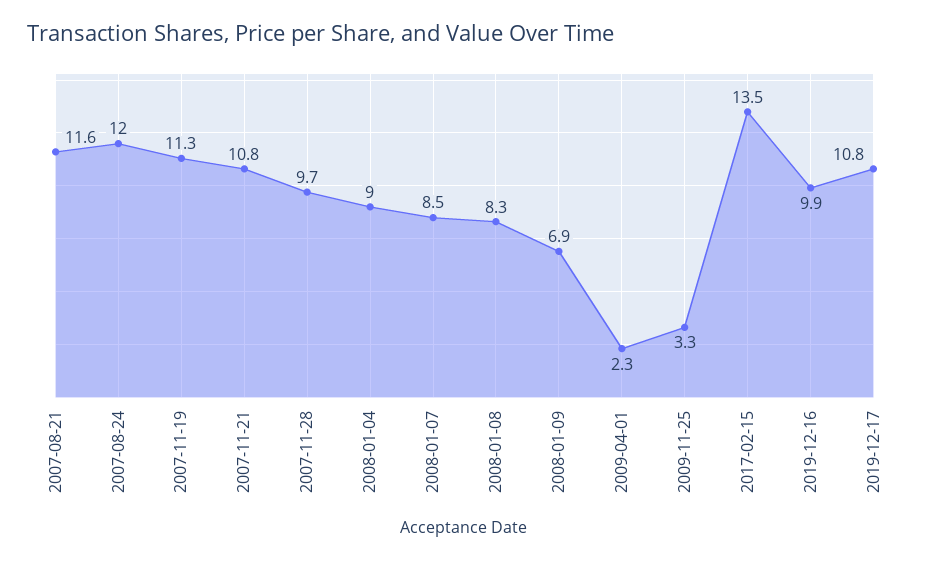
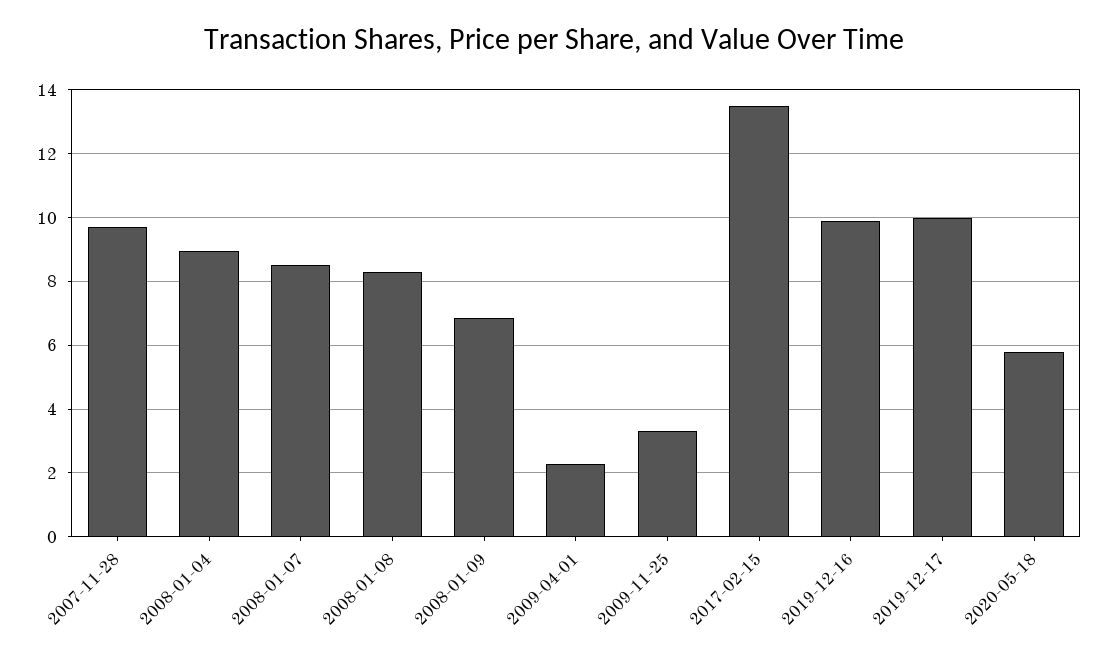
2007-08-21: 11.6 -> none
2007-08-24: 12 -> none
2007-11-19: 11.3 -> none
2007-11-21: 10.8 -> none
2019-12-17: 10.8 -> 10
2020-05-18: none -> 5.8

